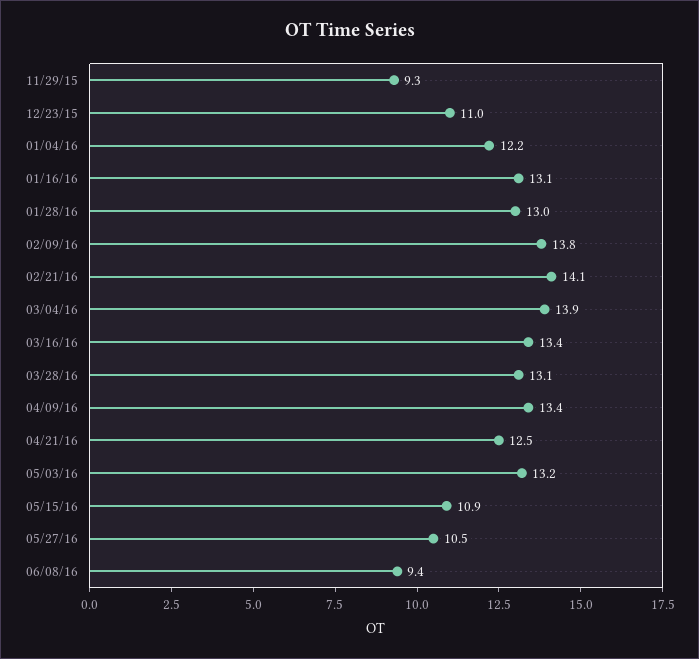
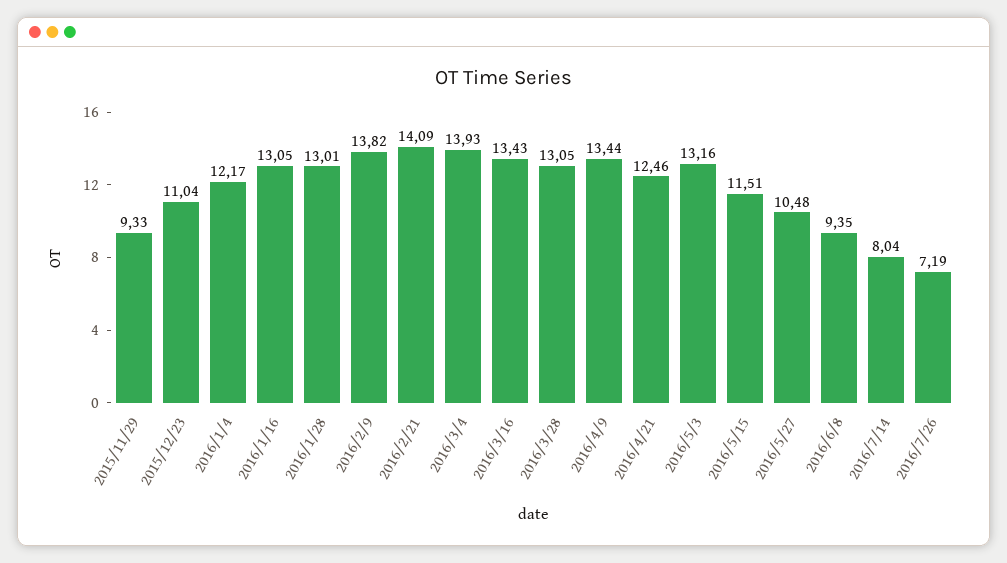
05/15/16: 10.9 -> 11.51
2016/7/14: none -> 8.04
2016/7/26: none -> 7.19

